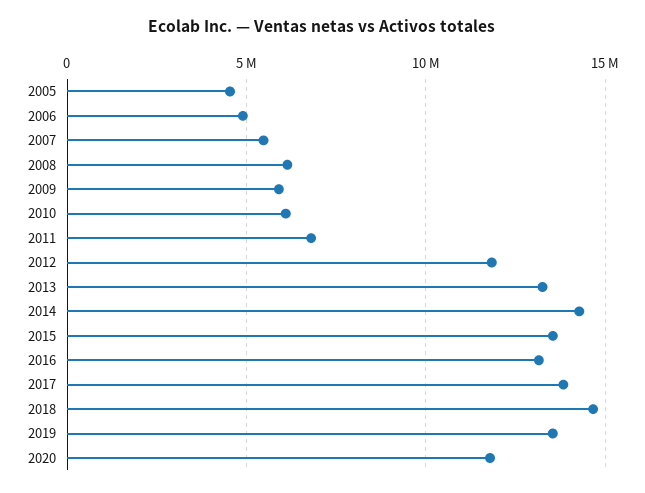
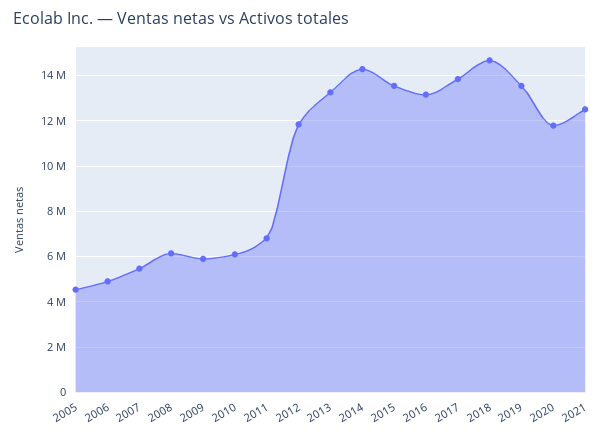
2021: none -> 12500000

